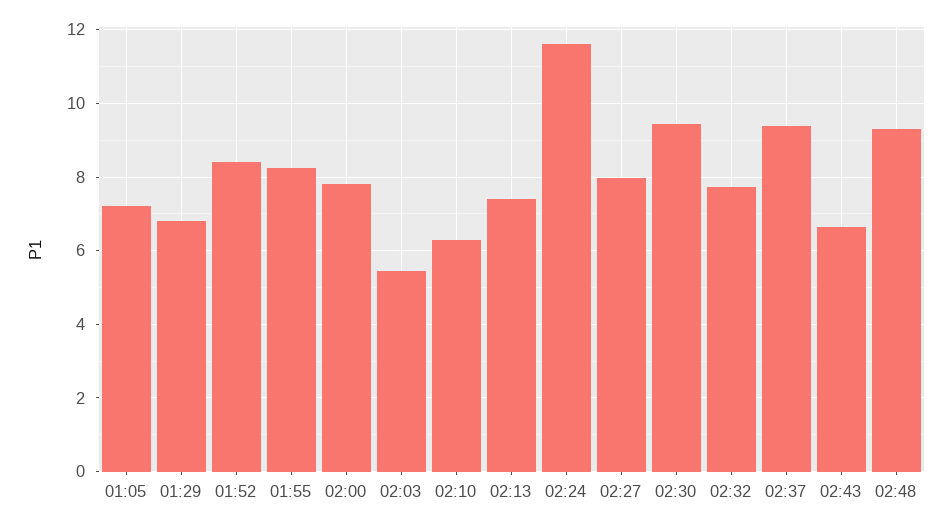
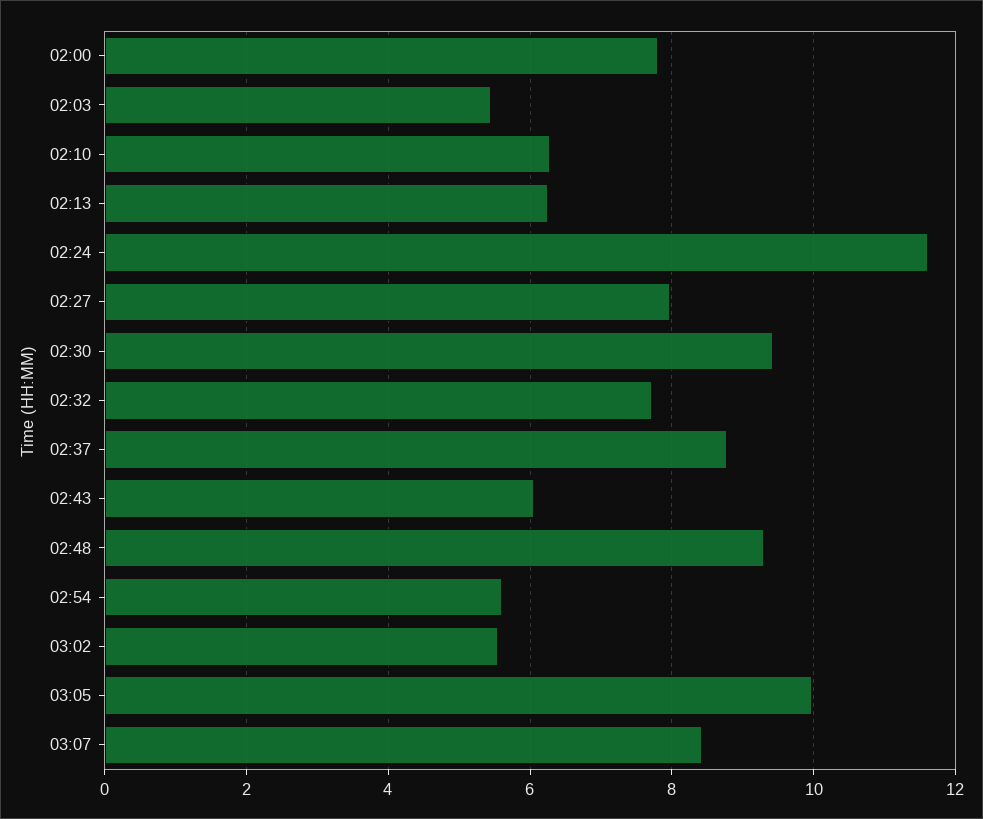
01:05: 7.2 -> none
01:29: 6.8 -> none
01:52: 8.4 -> none
01:55: 8.2 -> none
02:13: 7.4 -> 6.2
02:37: 9.4 -> 8.8
02:43: 6.6 -> 6
02:54: none -> 5.6
03:02: none -> 5.6
03:05: none -> 10
03:07: none -> 8.4

